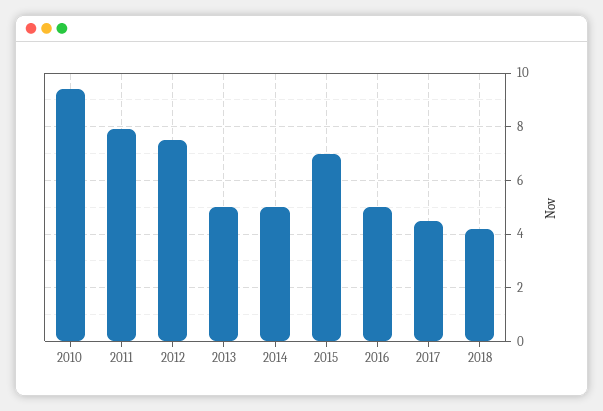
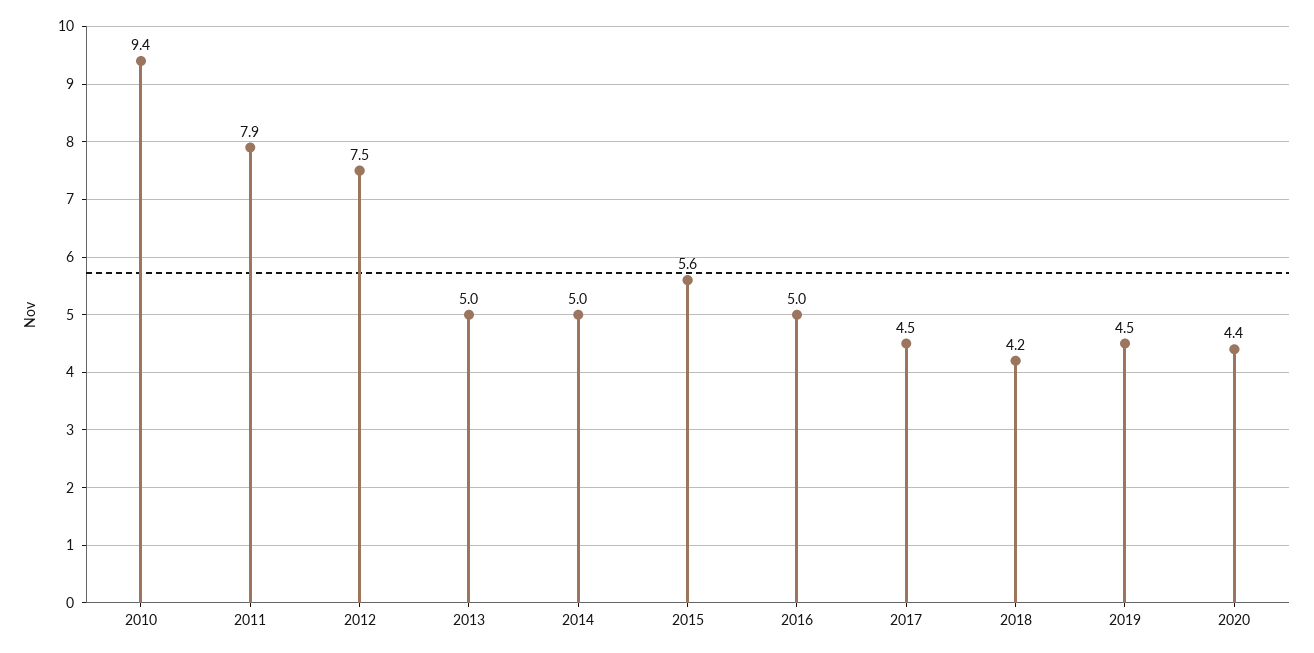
2015: 7 -> 5.6
2019: none -> 4.5
2020: none -> 4.4

